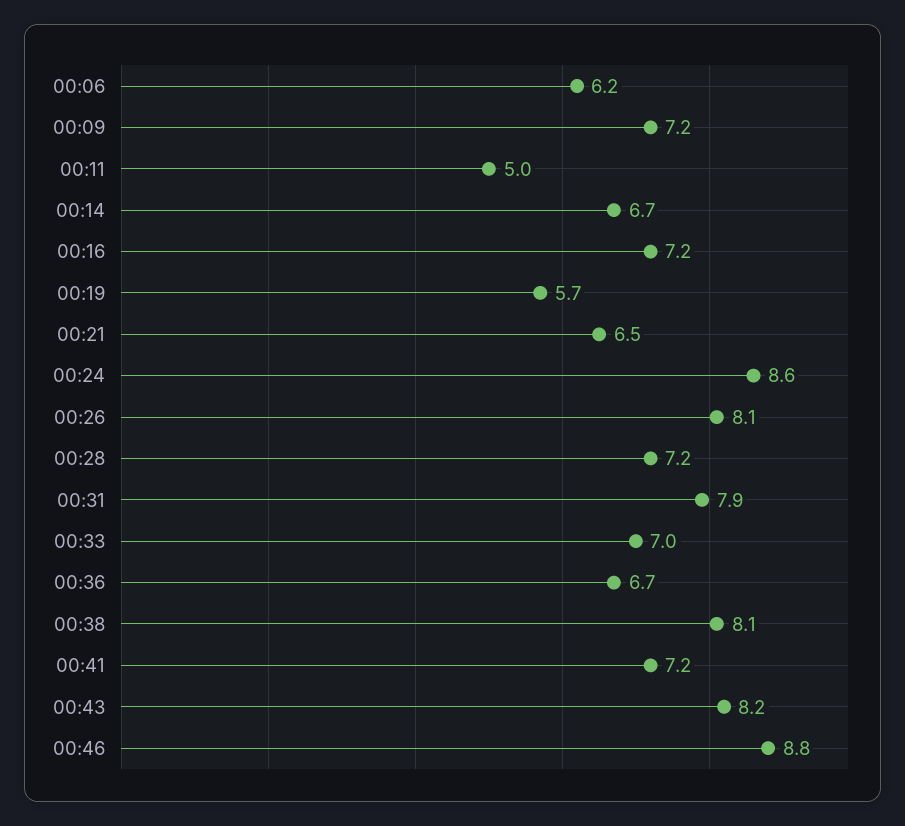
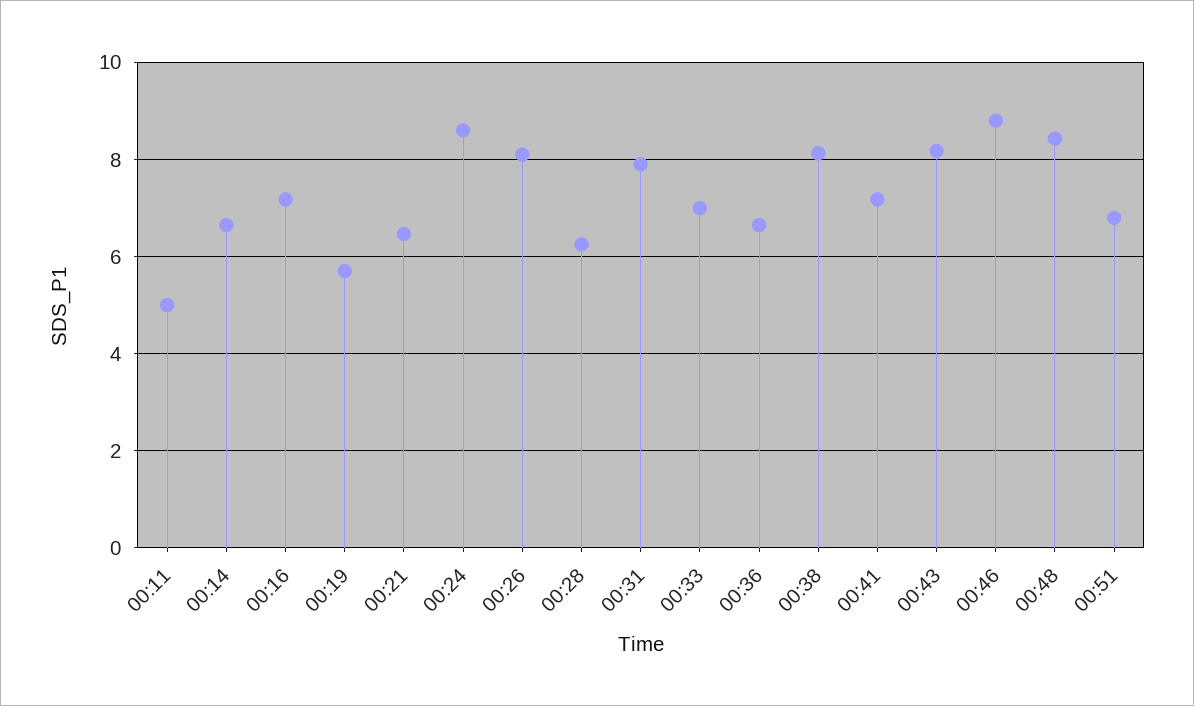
00:06: 6.2 -> none
00:09: 7.2 -> none
00:28: 7.2 -> 6.2
00:48: none -> 8.4
00:51: none -> 6.8

